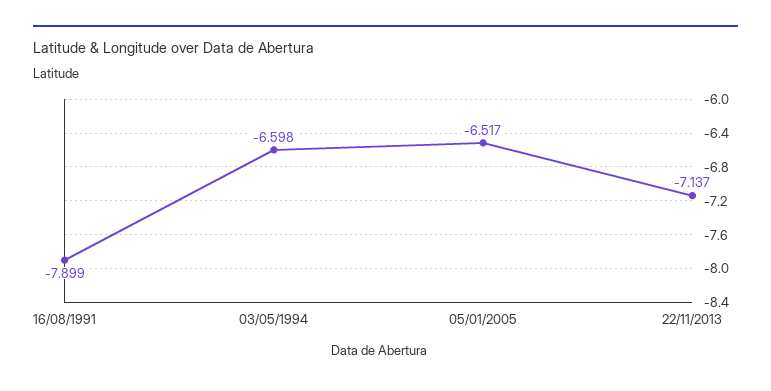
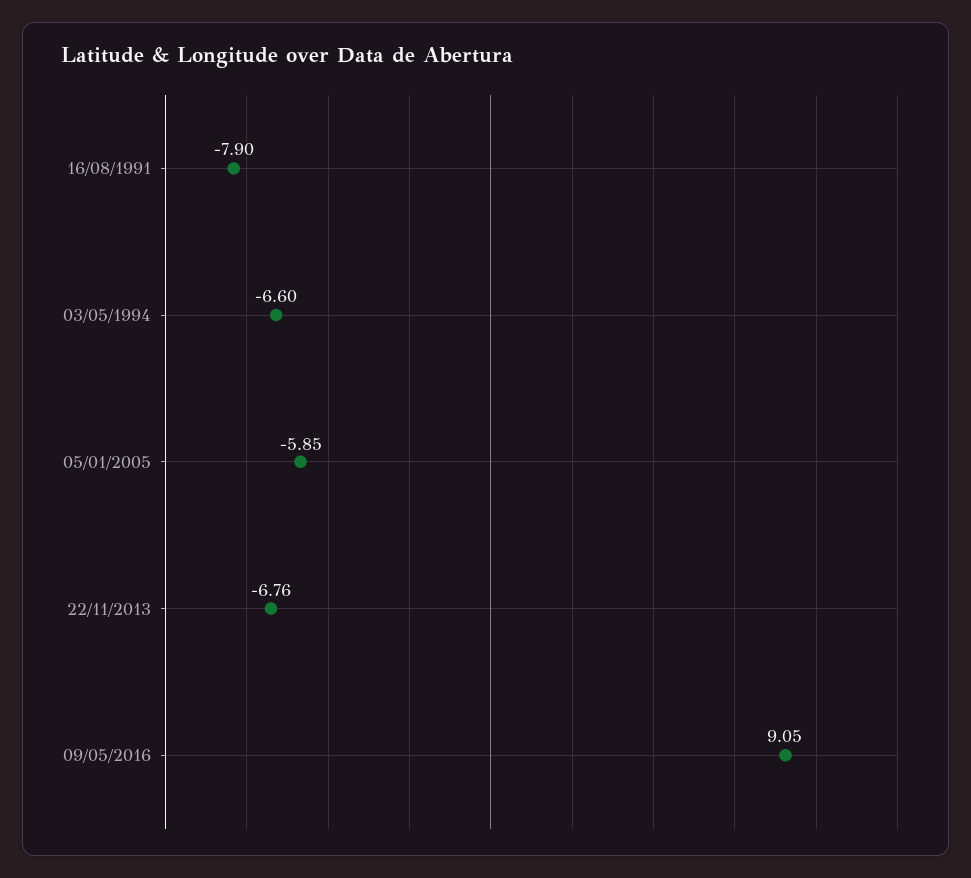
05/01/2005: -6.517 -> -5.85
22/11/2013: -7.137 -> -6.76
09/05/2016: none -> 9.05

